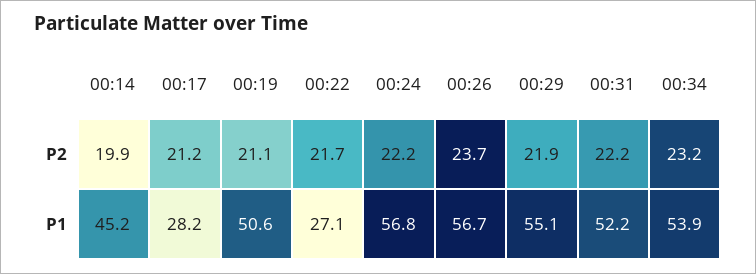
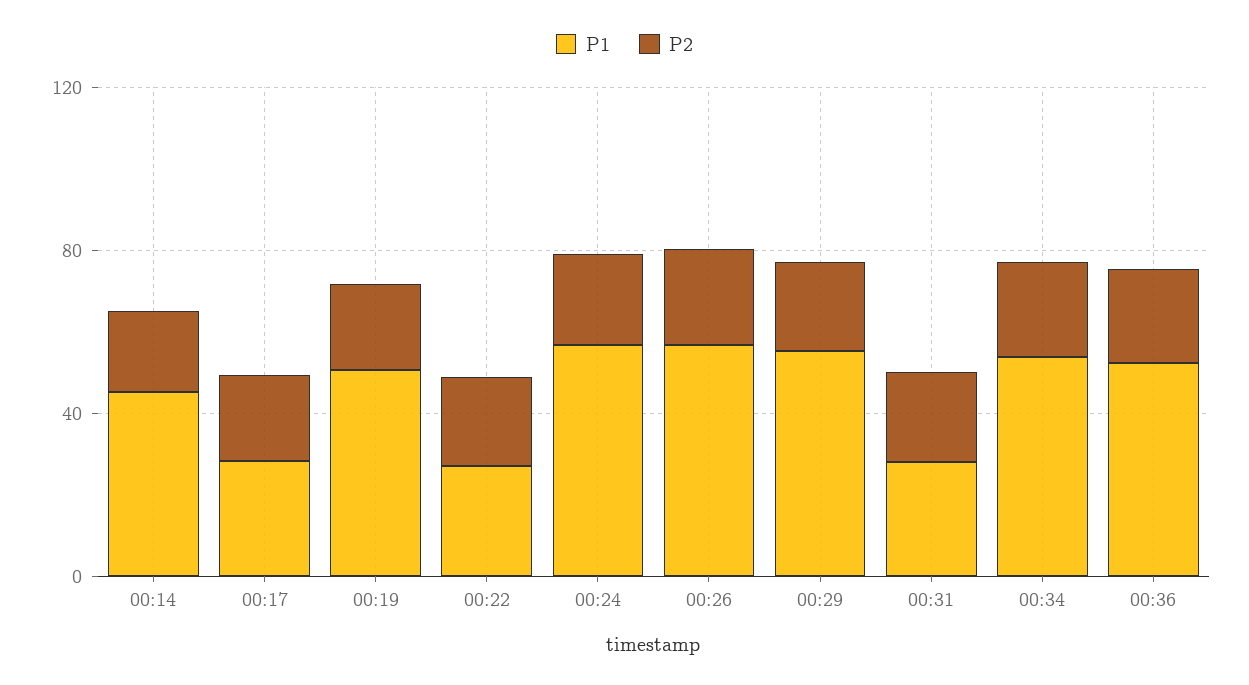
P1, 00:31: 52.2 -> 30
P1, 00:36: none -> 50
P2, 00:36: none -> 20

